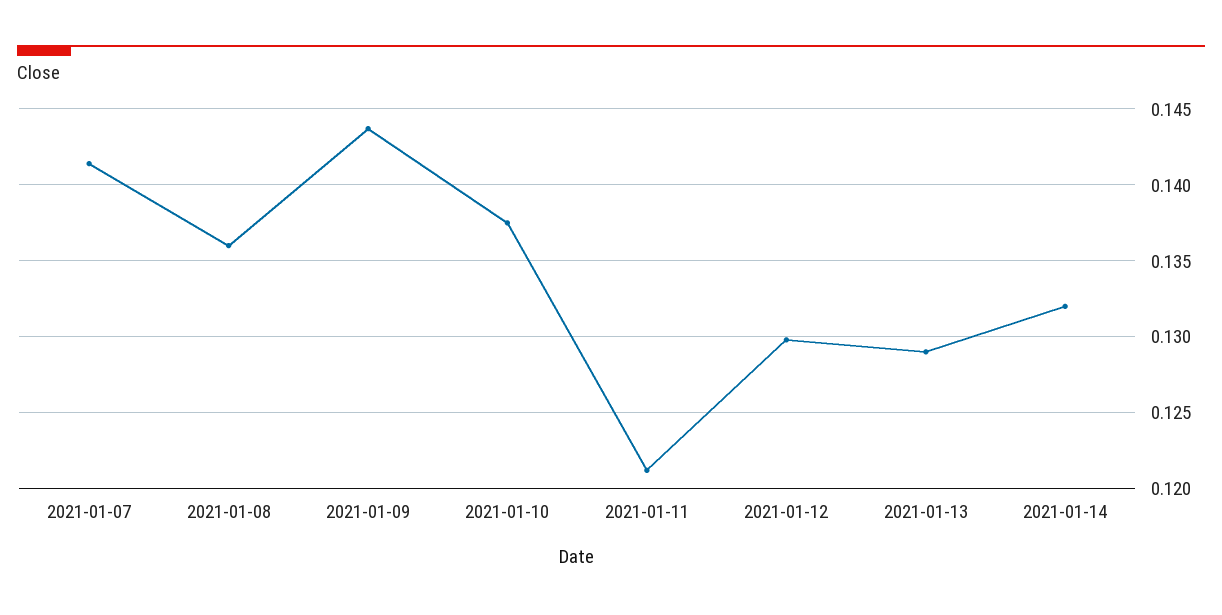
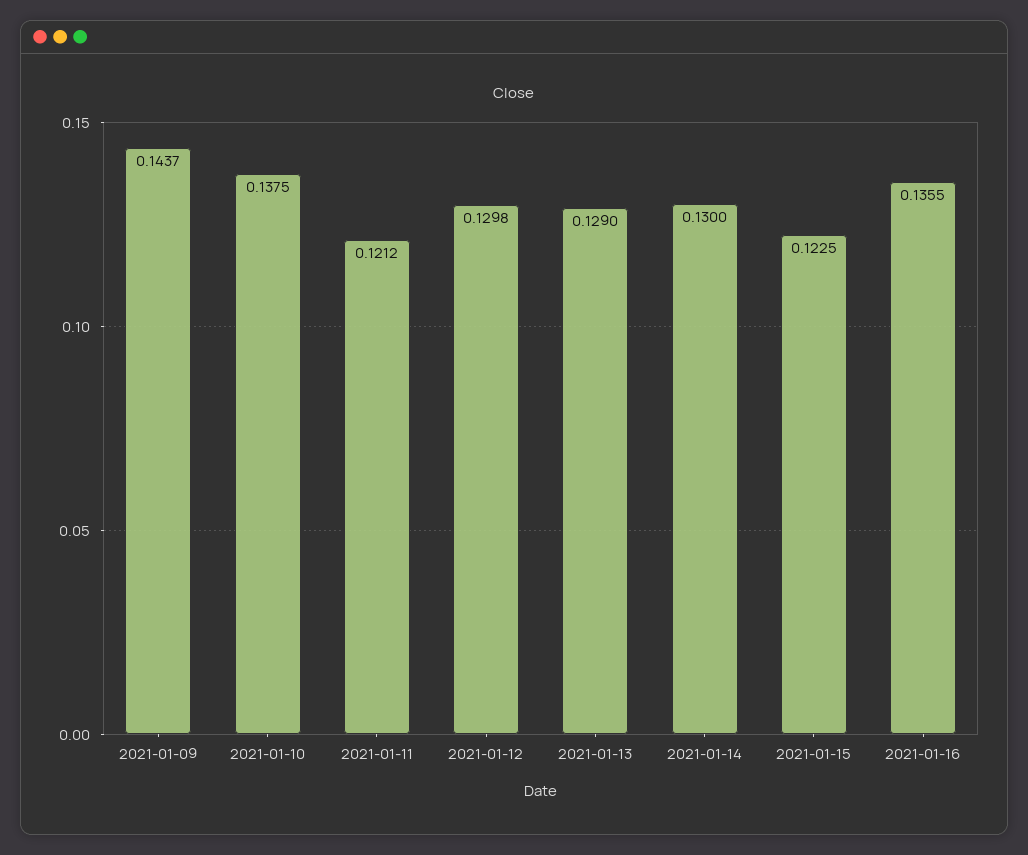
2021-01-07: 0.1415 -> none
2021-01-08: 0.136 -> none
2021-01-14: 0.132 -> 0.13
2021-01-15: none -> 0.1225
2021-01-16: none -> 0.1355

